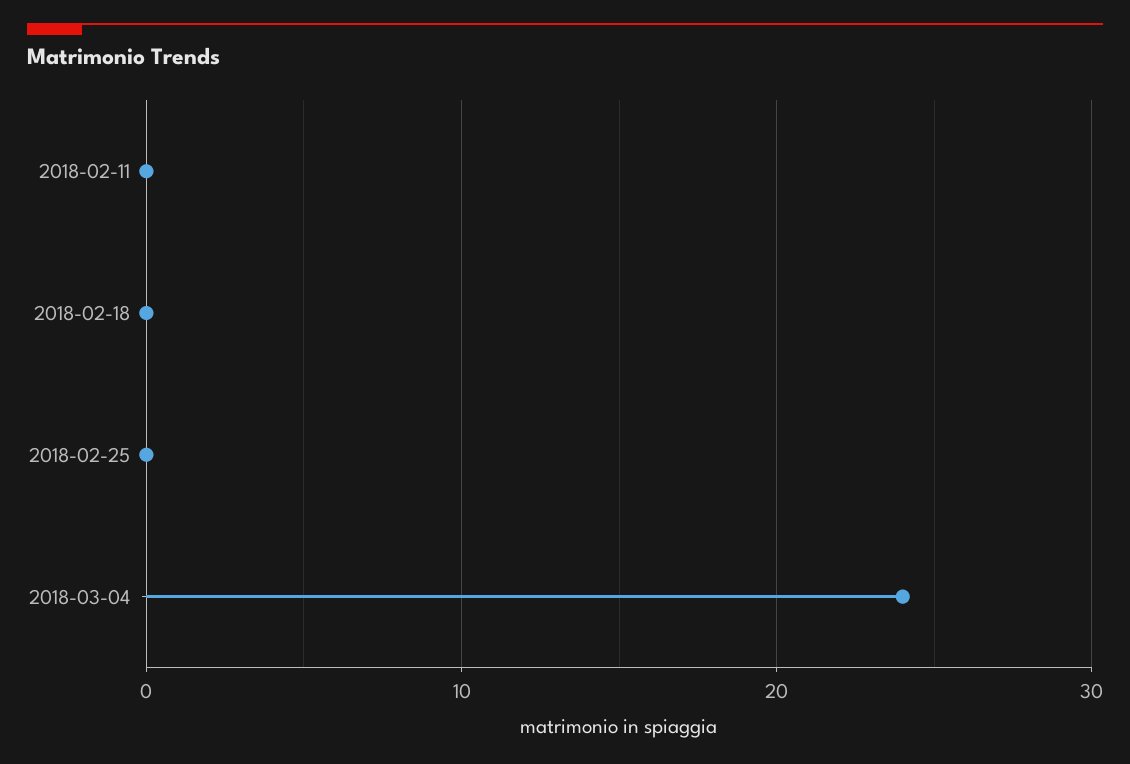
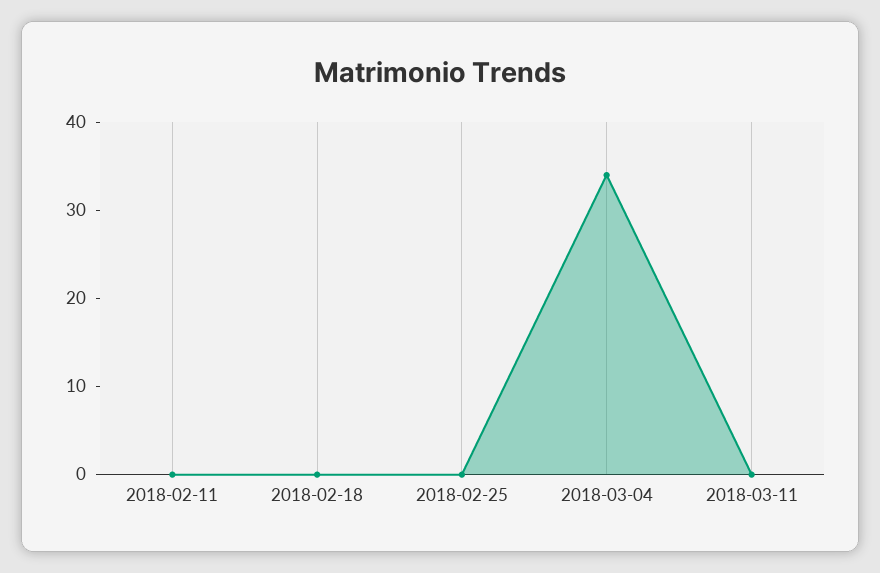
2018-03-04: 24 -> 34
2018-03-11: none -> 0

